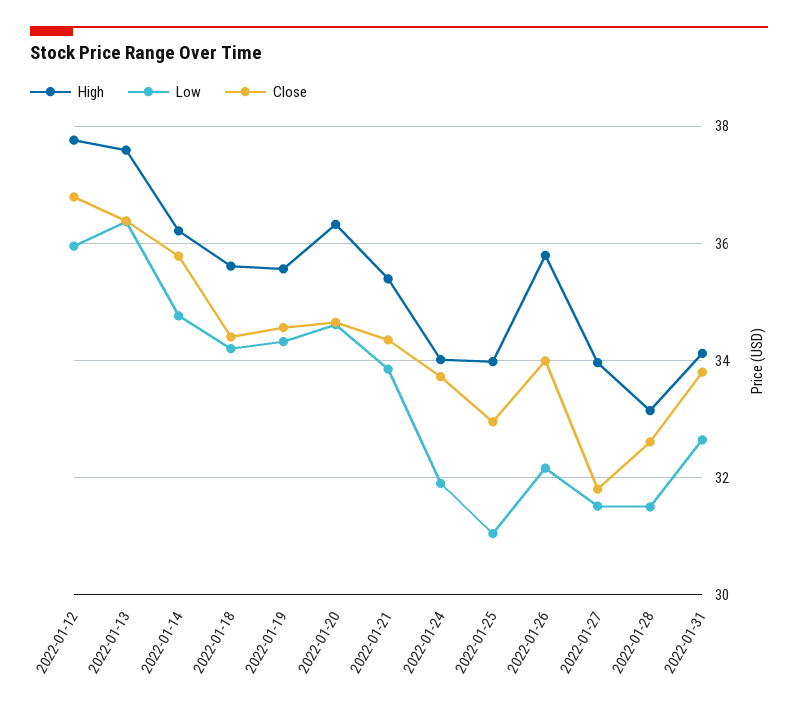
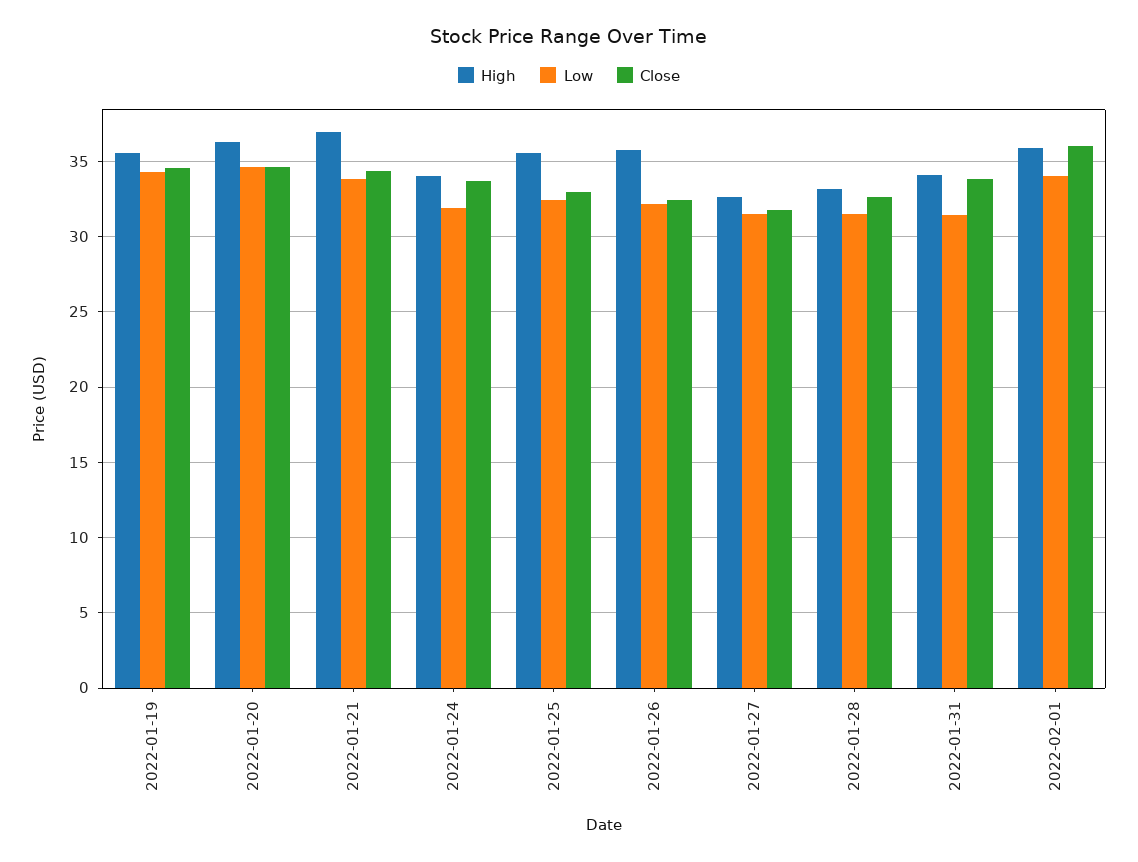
High, 2022-01-12: 37.8 -> none
Low, 2022-01-12: 36 -> none
Close, 2022-01-12: 36.8 -> none
High, 2022-01-13: 37.6 -> none
Low, 2022-01-13: 36.4 -> none
Close, 2022-01-13: 36.4 -> none
High, 2022-01-14: 36.2 -> none
Low, 2022-01-14: 34.8 -> none
Close, 2022-01-14: 35.8 -> none
High, 2022-01-18: 35.6 -> none
Low, 2022-01-18: 34.2 -> none
Close, 2022-01-18: 34.4 -> none
High, 2022-01-21: 35.4 -> 37
High, 2022-01-25: 34 -> 35.5
Low, 2022-01-25: 31 -> 32.5
Close, 2022-01-26: 34 -> 32.5
High, 2022-01-27: 34 -> 32.5
Low, 2022-01-31: 32.6 -> 31.5
High, 2022-02-01: none -> 36
Low, 2022-02-01: none -> 34
Close, 2022-02-01: none -> 36

